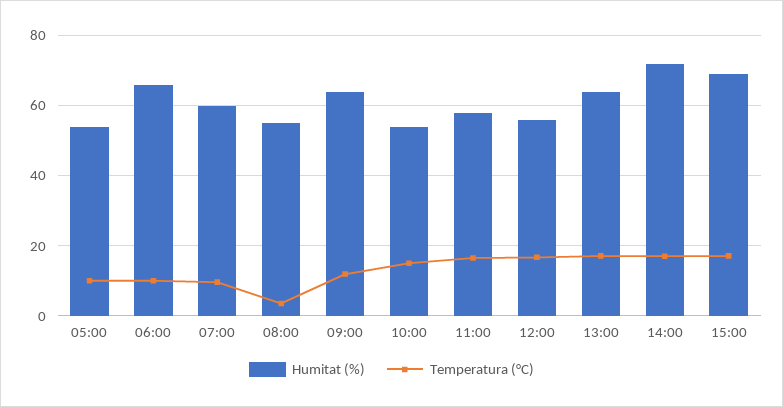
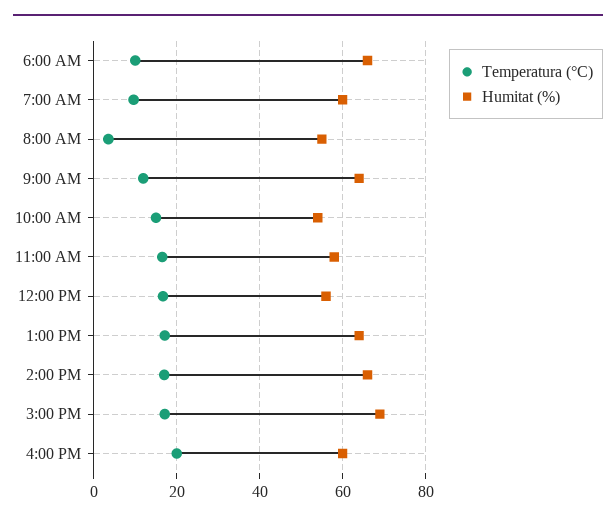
Humitat (%), 05:00: 54 -> none
Temperatura (°C), 05:00: 10 -> none
Humitat (%), 14:00: 72 -> 66
Temperatura (°C), 4:00 PM: none -> 20
Humitat (%), 4:00 PM: none -> 60

